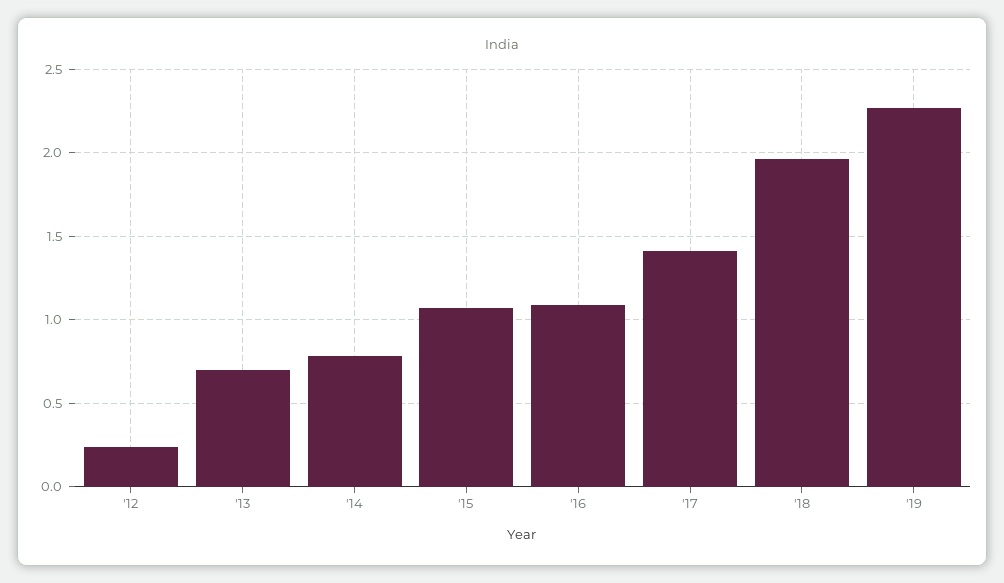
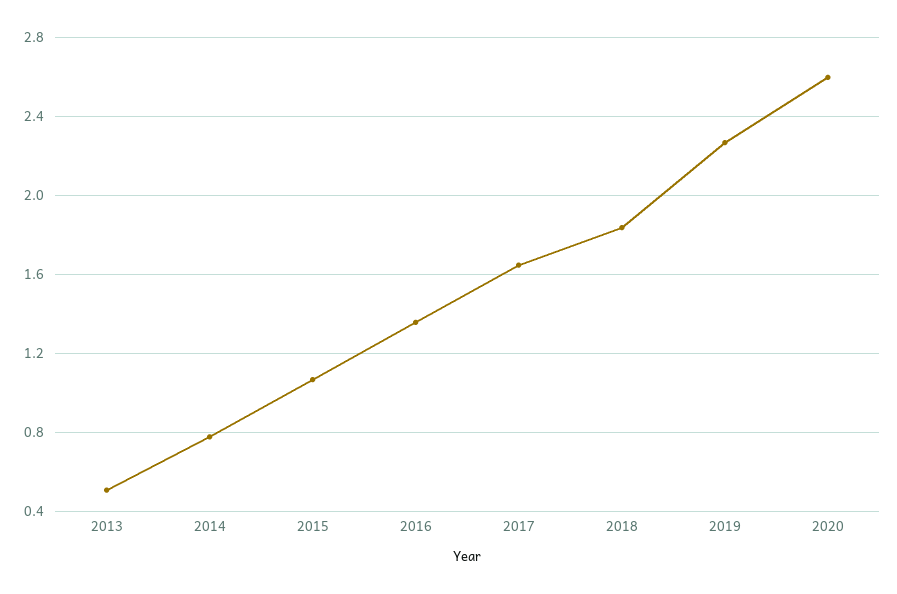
'12: 0.25 -> none
'13: 0.7 -> 0.5
'16: 1.1 -> 1.35
'17: 1.4 -> 1.65
'18: 1.95 -> 1.85
2020: none -> 2.6

